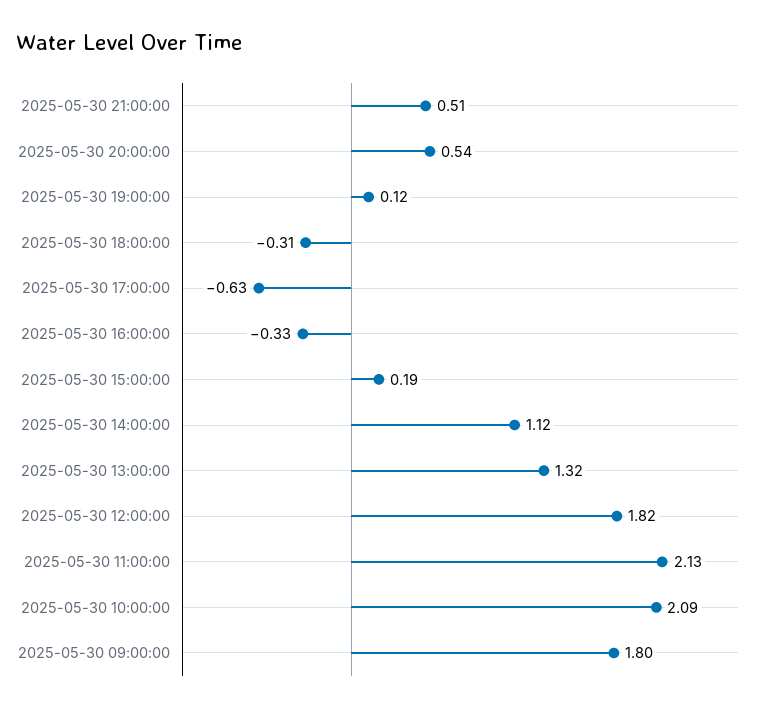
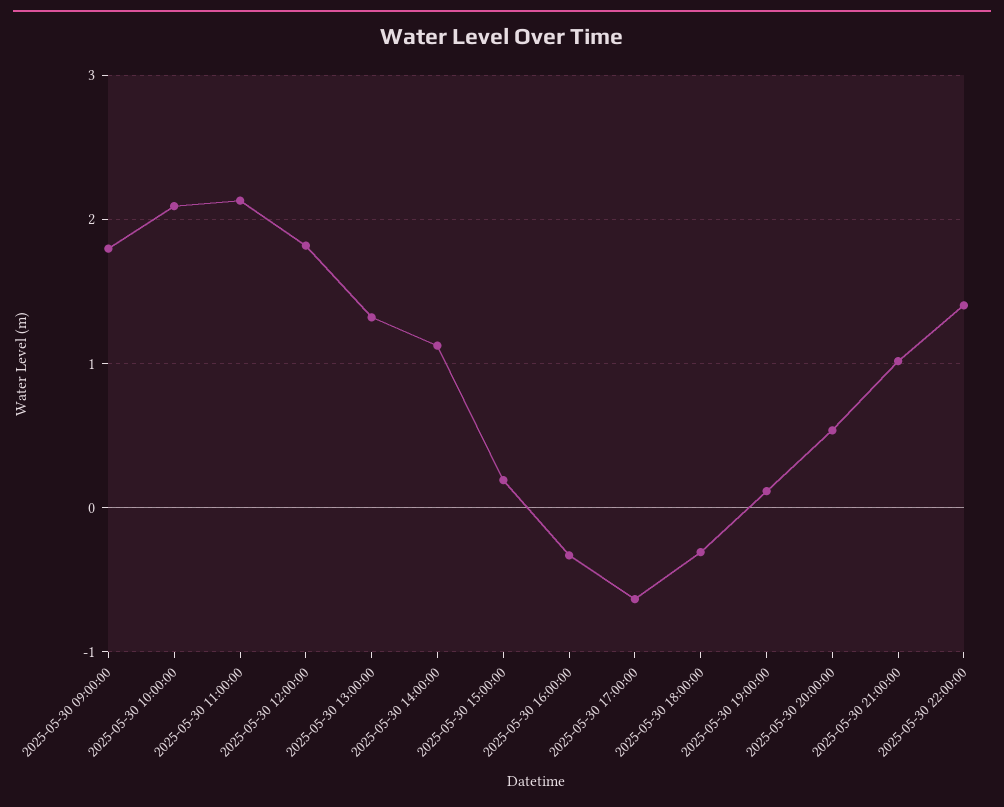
2025-05-30 21:00:00: 0.51 -> 1
2025-05-30 22:00:00: none -> 1.4

